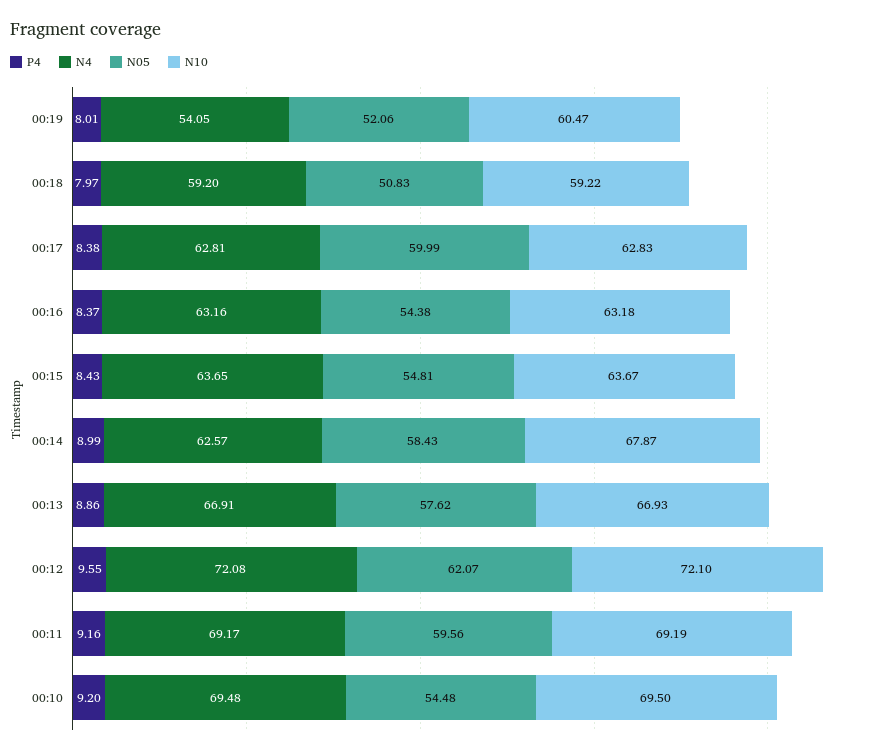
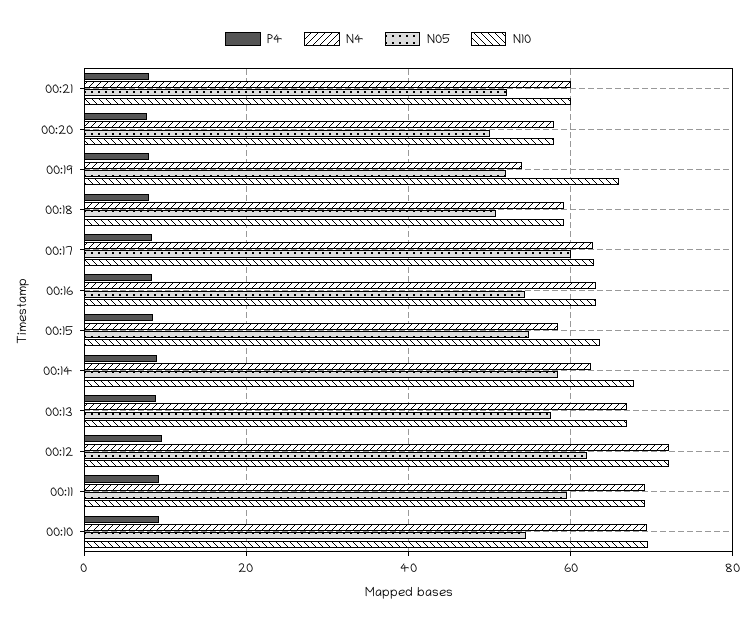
N10, 00:19: 60.47 -> 66
N4, 00:15: 63.65 -> 58
P4, 00:21: none -> 8
N4, 00:21: none -> 60
N05, 00:21: none -> 52
N10, 00:21: none -> 60
P4, 00:20: none -> 8
N4, 00:20: none -> 58
N05, 00:20: none -> 50
N10, 00:20: none -> 58

